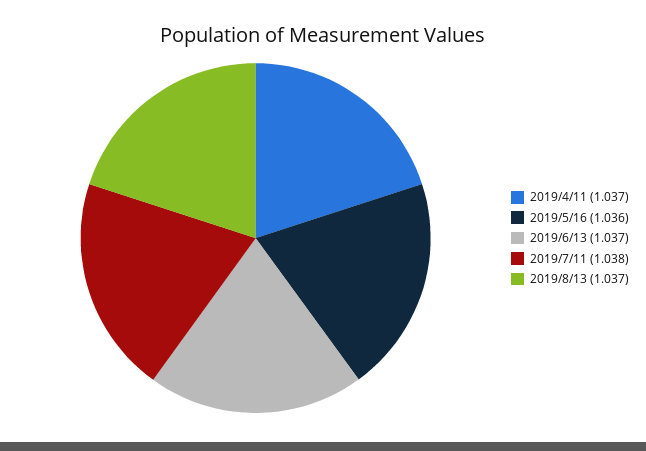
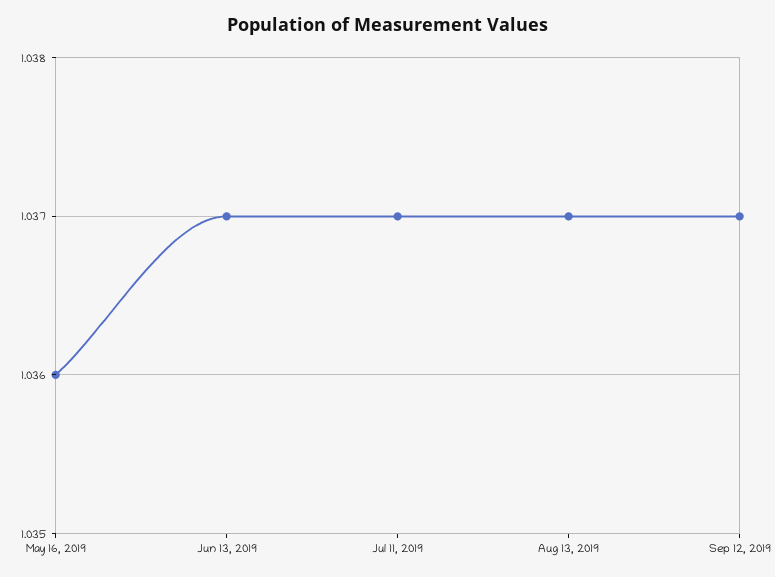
2019/4/11: 1.037 -> none
2019/7/11: 1.038 -> 1.037
Sep 12, 2019: none -> 1.037

